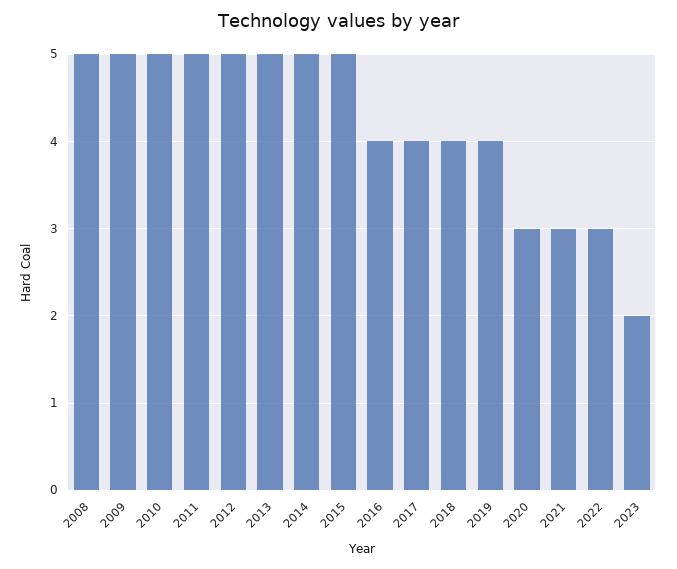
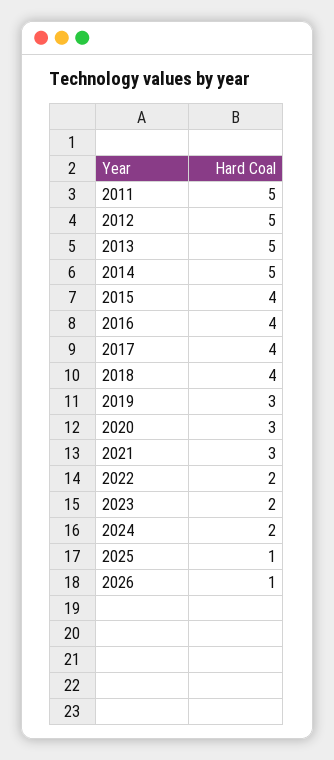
2008: 5 -> none
2009: 5 -> none
2010: 5 -> none
2015: 5 -> 4
2019: 4 -> 3
2022: 3 -> 2
2024: none -> 2
2025: none -> 1
2026: none -> 1

